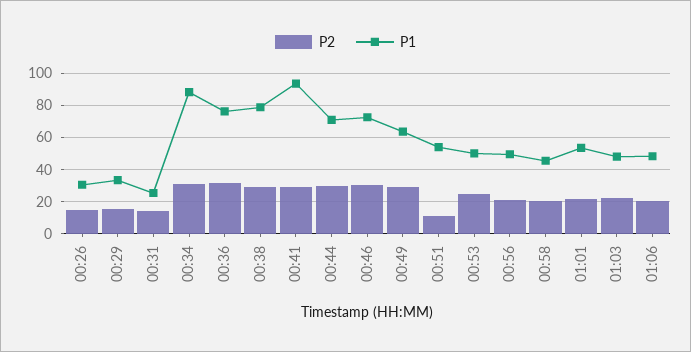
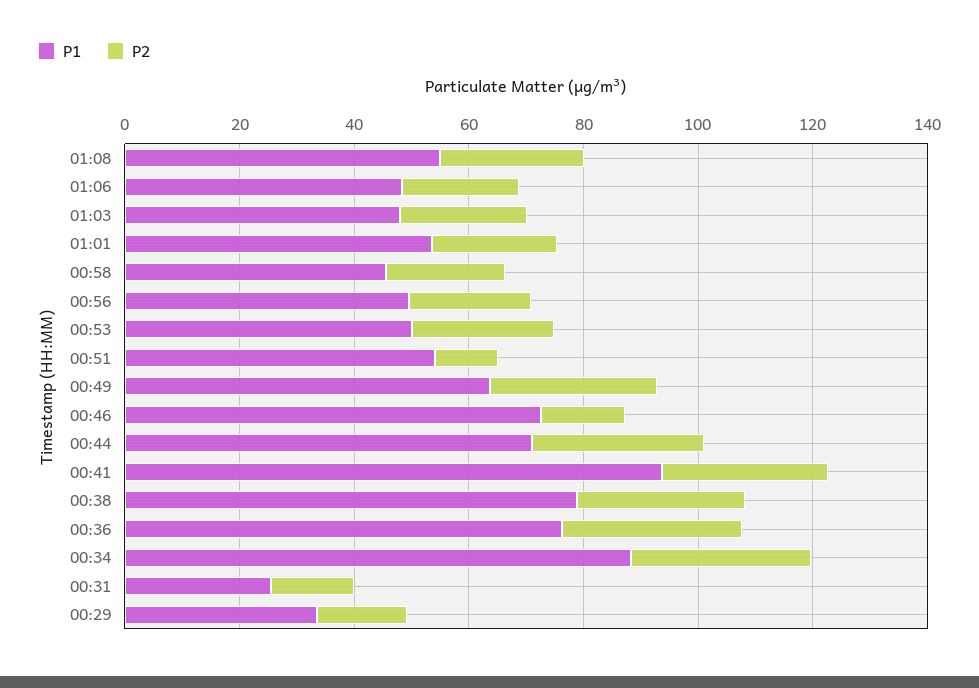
P2, 00:26: 15 -> none
P1, 00:26: 30 -> none
P2, 00:46: 30 -> 15
P1, 01:08: none -> 55
P2, 01:08: none -> 25

